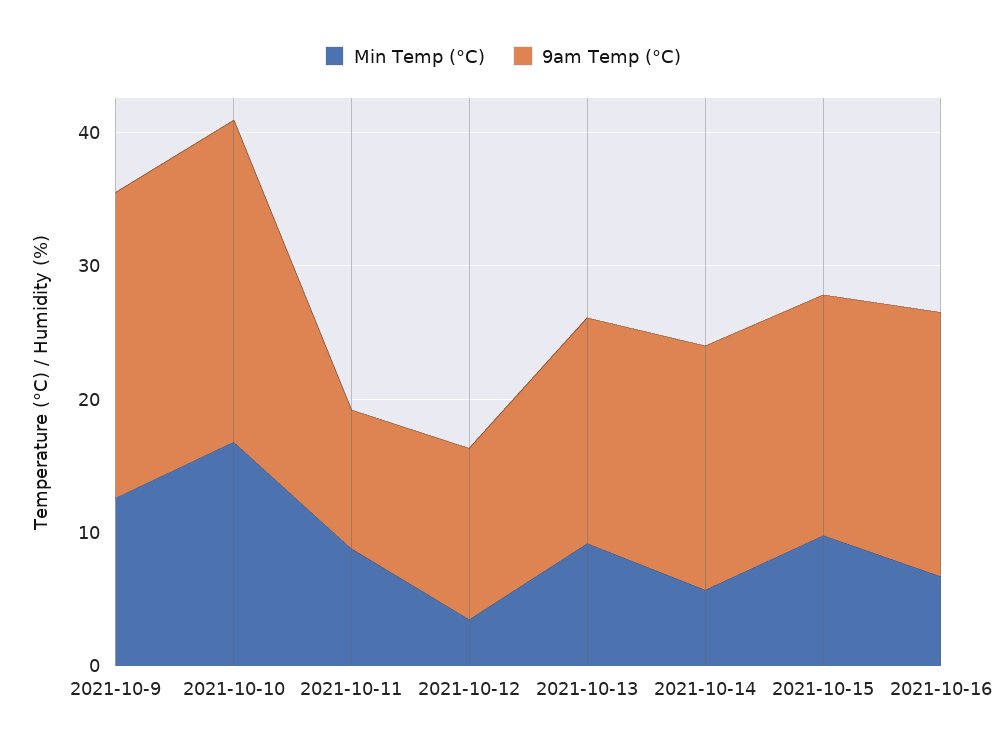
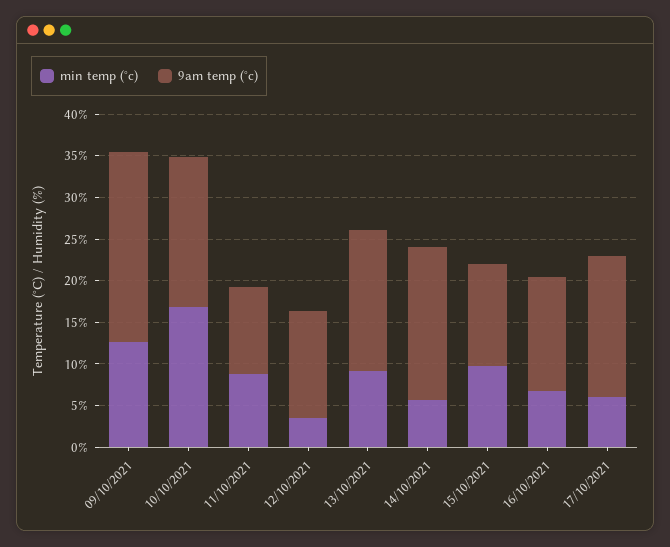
9am Temp (°C), 2021-10-10: 24 -> 18
9am Temp (°C), 2021-10-15: 18 -> 12
9am Temp (°C), 2021-10-16: 20 -> 14
Min Temp (°C), 17/10/2021: none -> 6
9am Temp (°C), 17/10/2021: none -> 17

